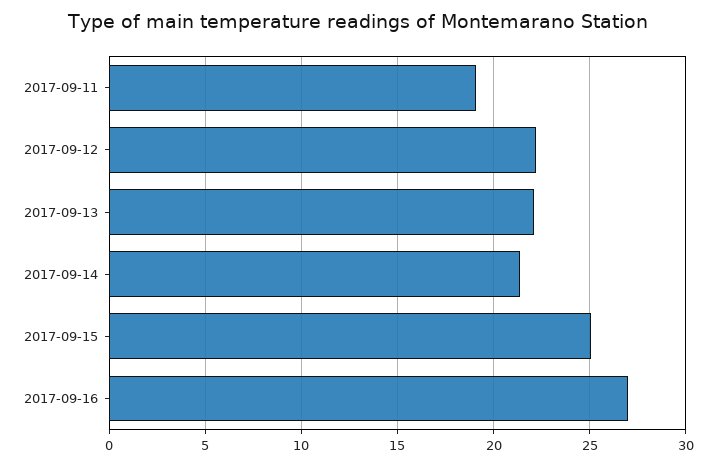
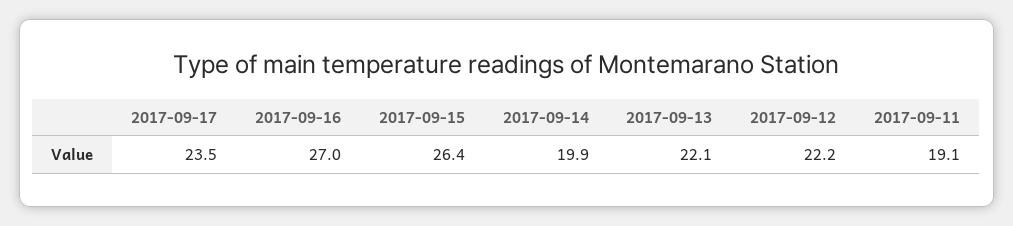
2017-09-14: 21.5 -> 19.9
2017-09-15: 25 -> 26.4
2017-09-17: none -> 23.5

